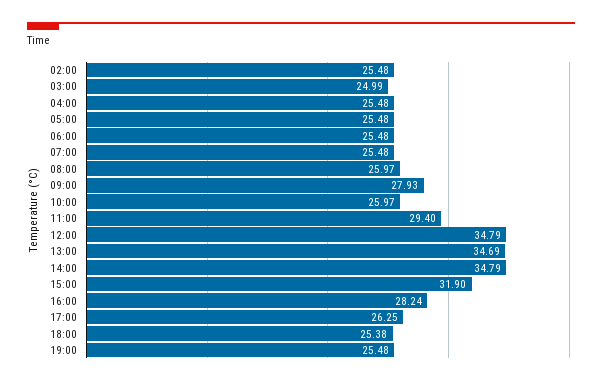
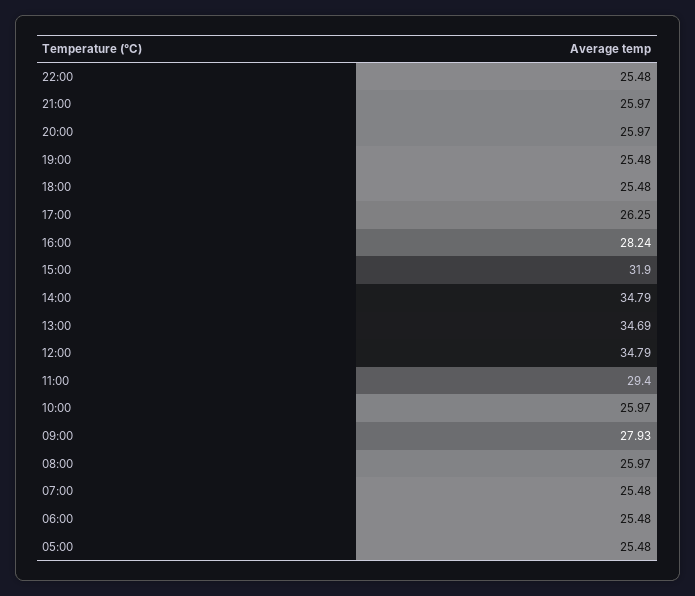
02:00: 25.48 -> none
03:00: 24.99 -> none
04:00: 25.48 -> none
18:00: 25.38 -> 25.48
22:00: none -> 25.48
21:00: none -> 25.97
20:00: none -> 25.97

